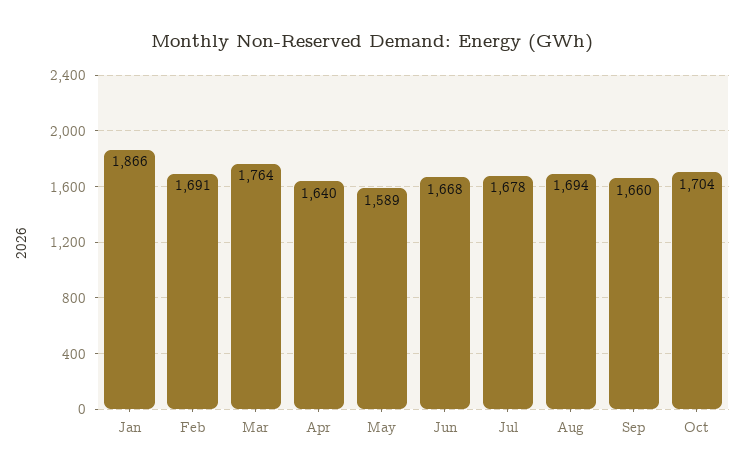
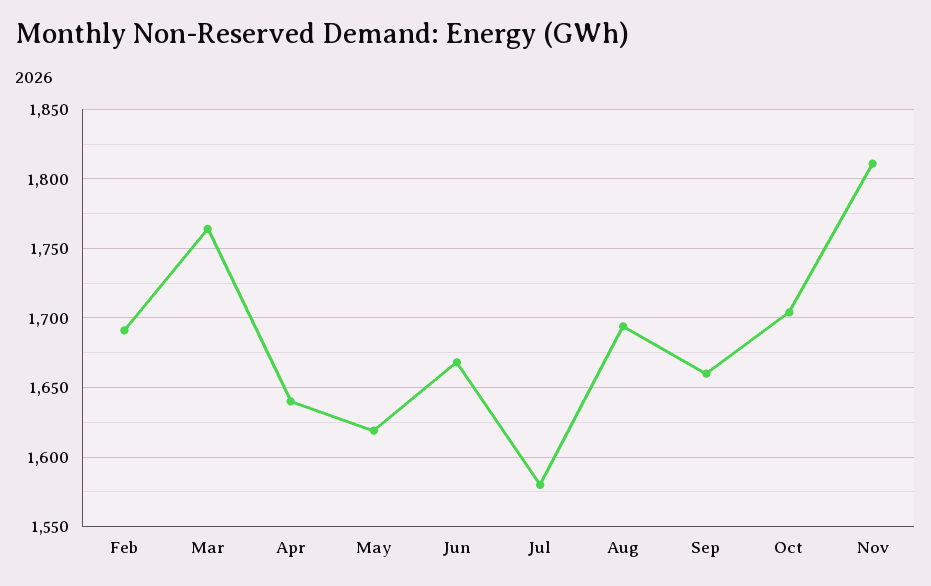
Jan: 1866 -> none
May: 1589 -> 1620
Jul: 1678 -> 1580
Nov: none -> 1810

